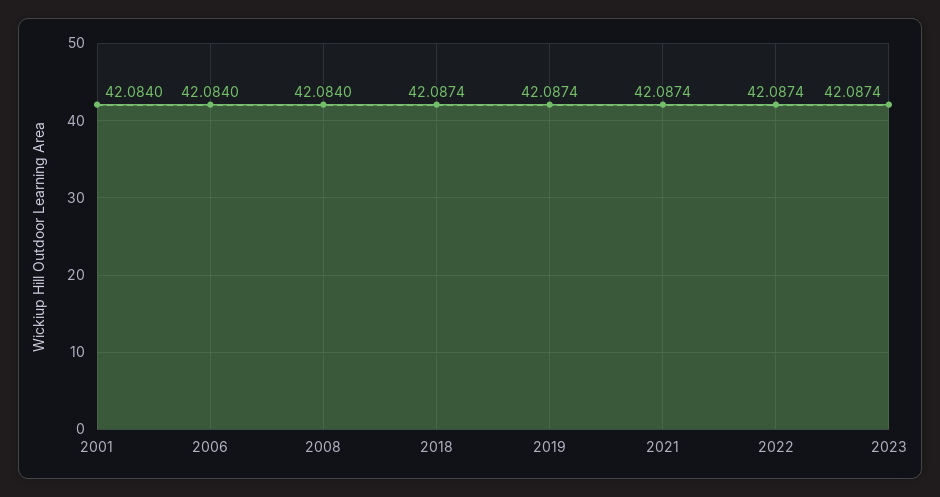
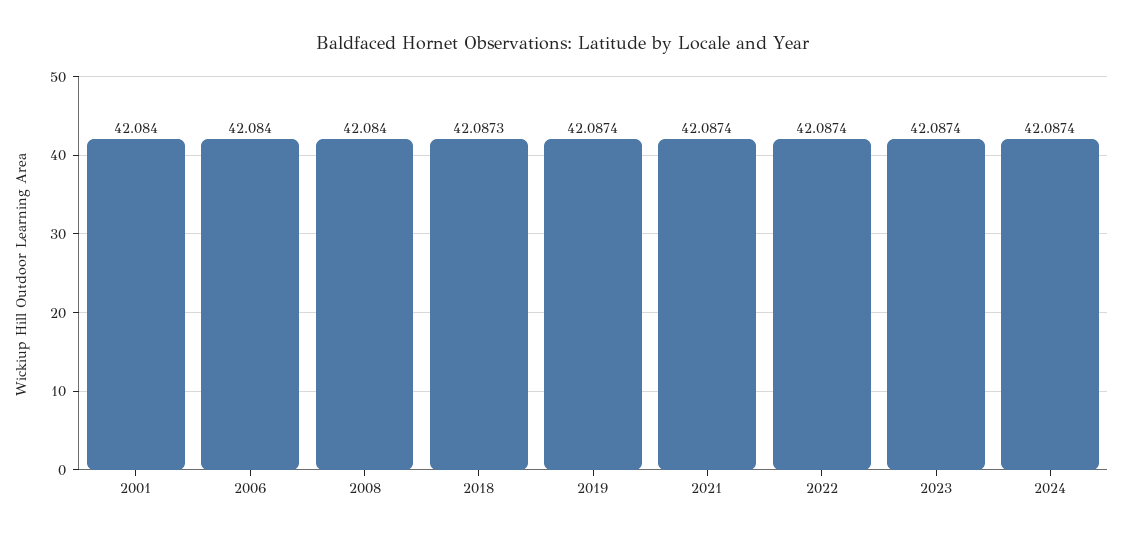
2018: 42.0874 -> 42.0873
2024: none -> 42.0874

